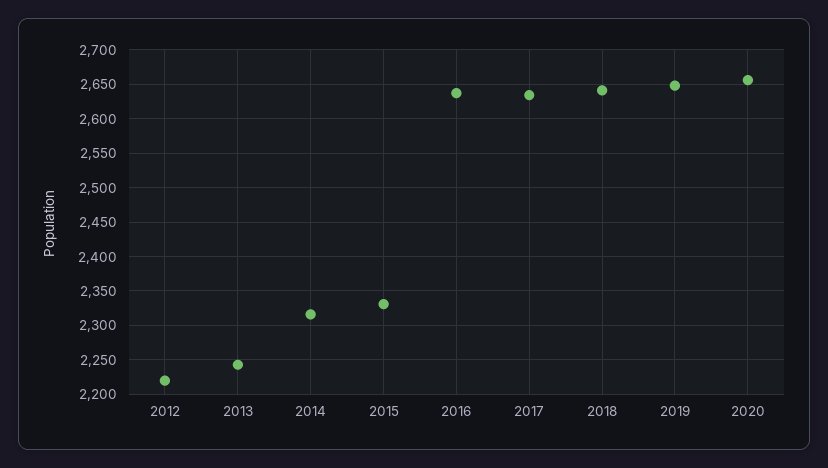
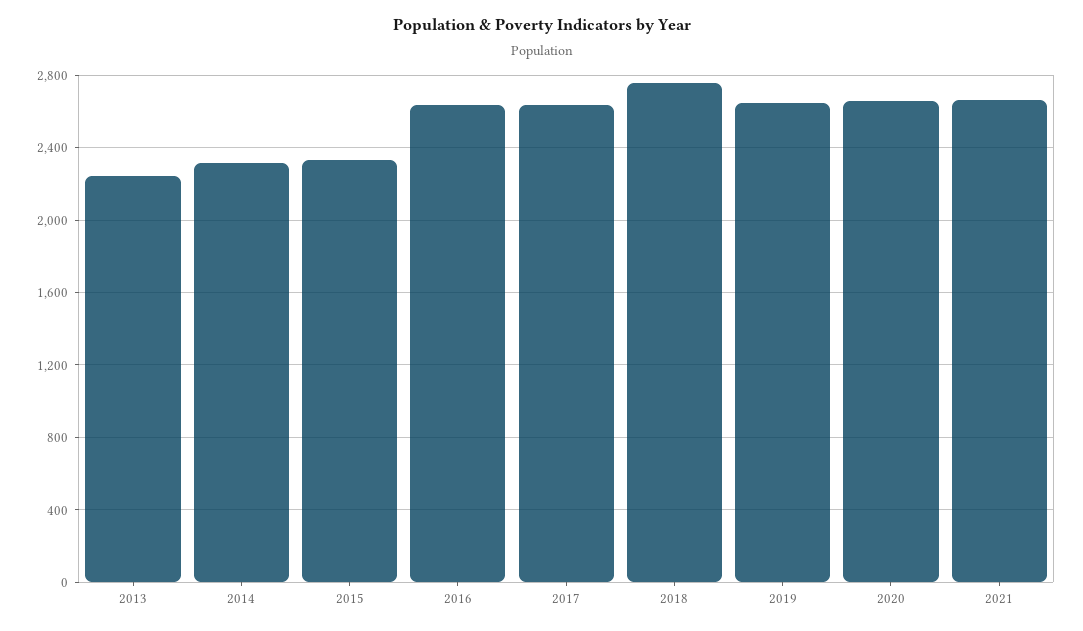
2012: 2220 -> none
2018: 2640 -> 2750
2021: none -> 2650

